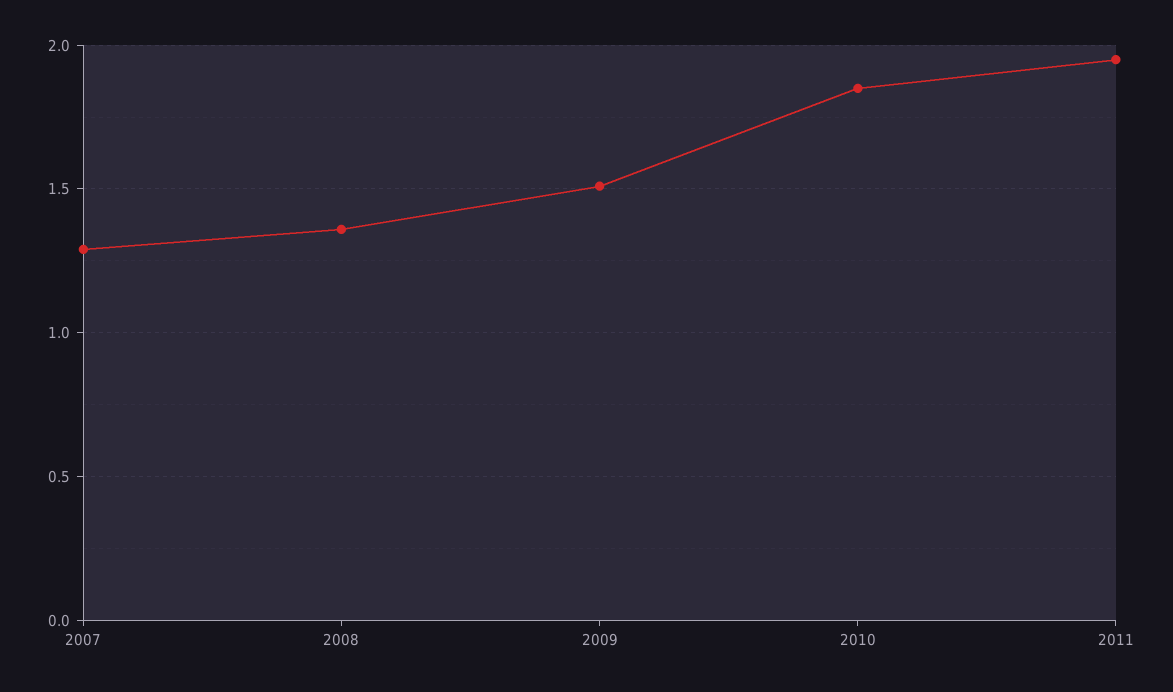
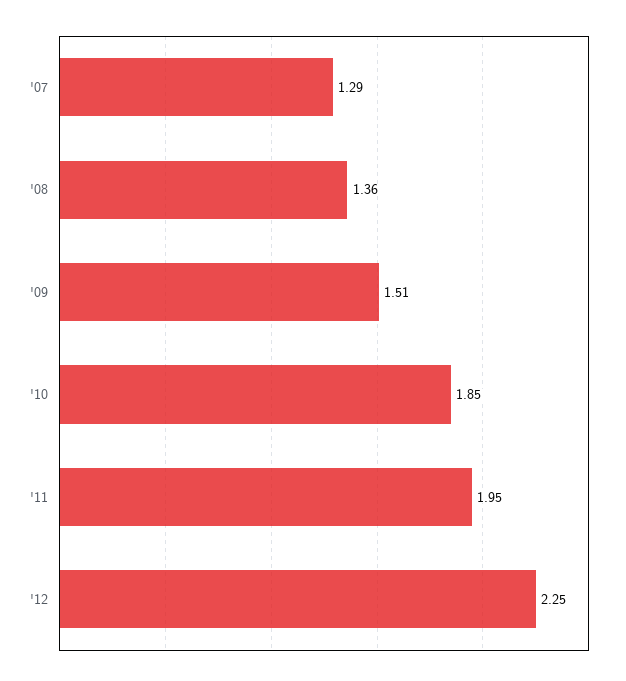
'12: none -> 2.25

